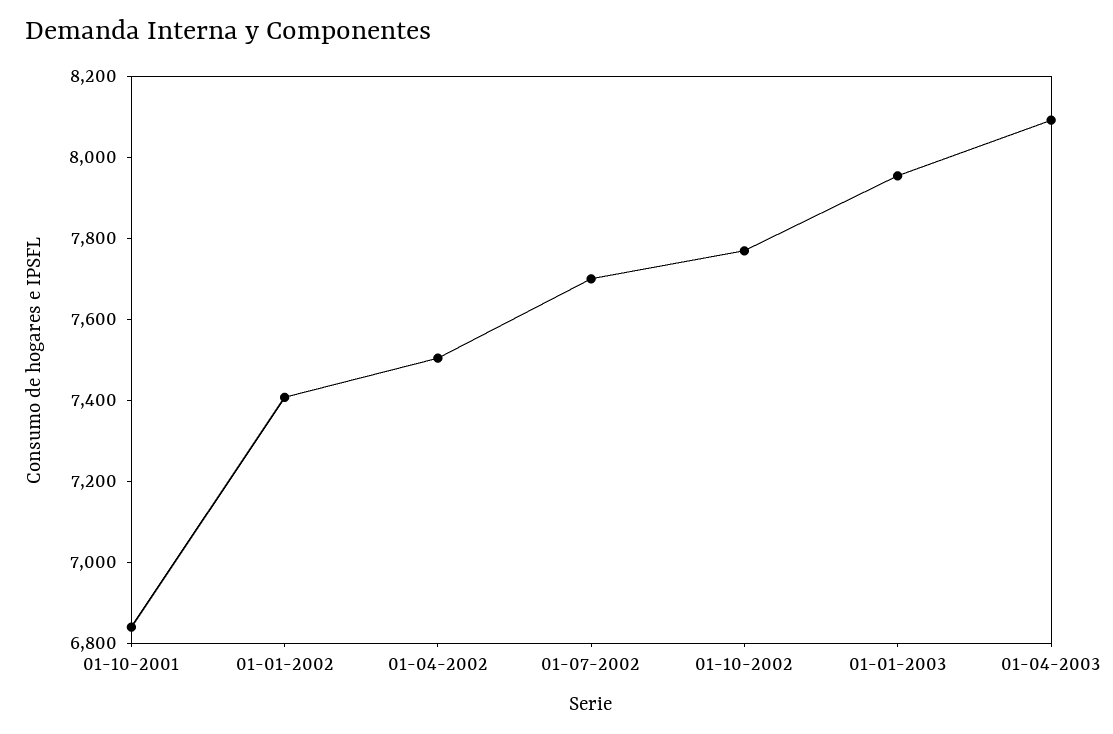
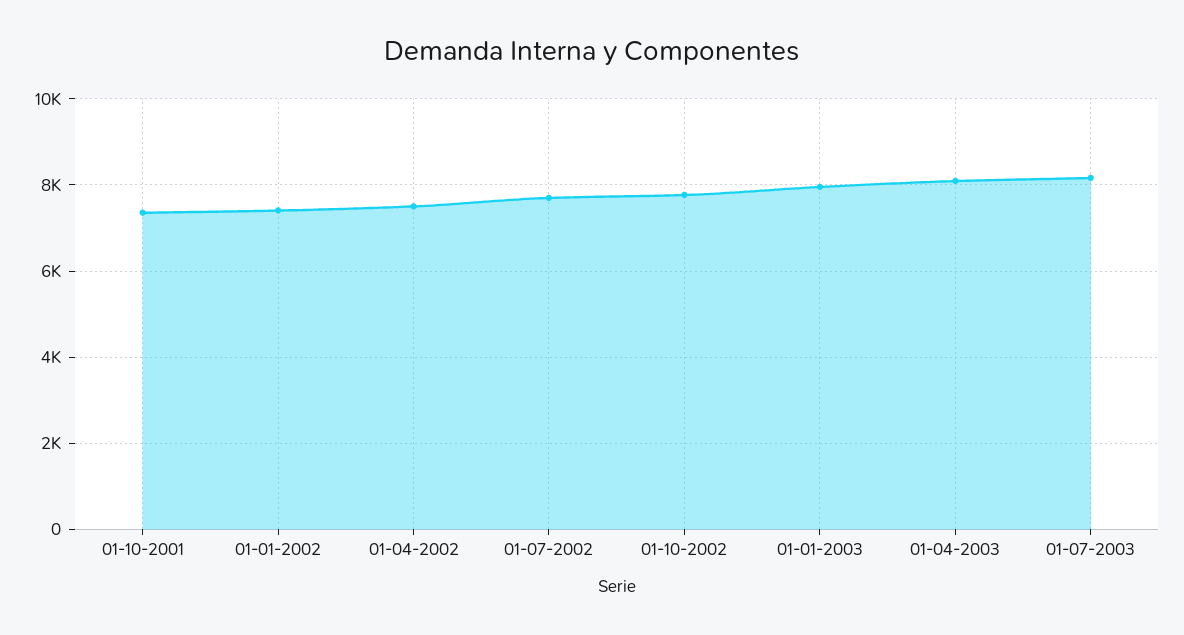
01-10-2001: 6850 -> 7400
01-07-2003: none -> 8200

